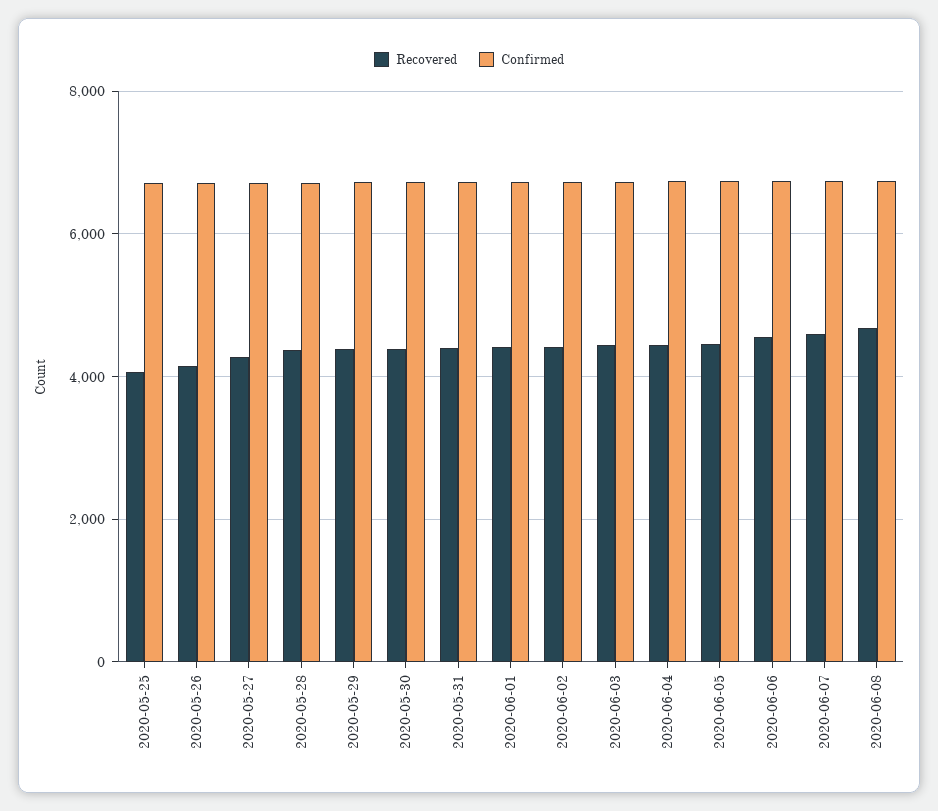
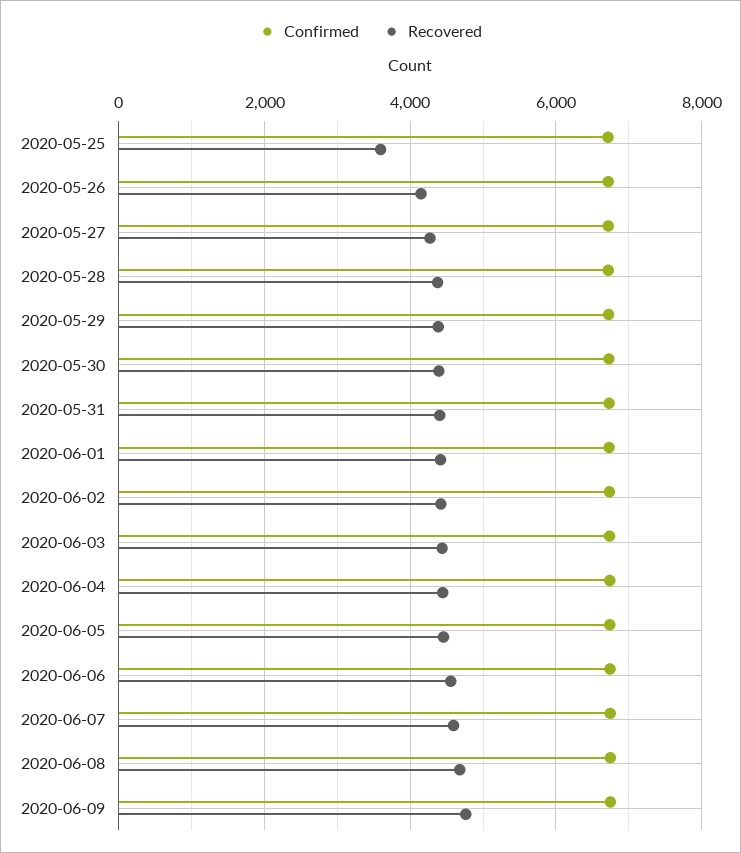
Recovered, 2020-05-25: 4000 -> 3600
Confirmed, 2020-06-09: none -> 6800
Recovered, 2020-06-09: none -> 4800

